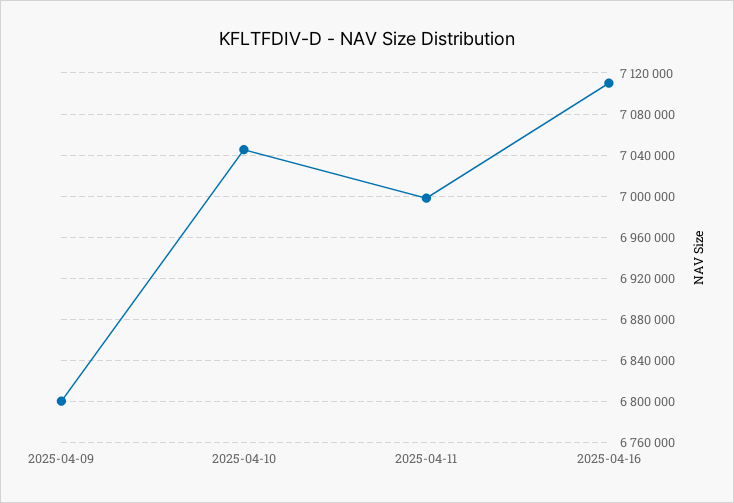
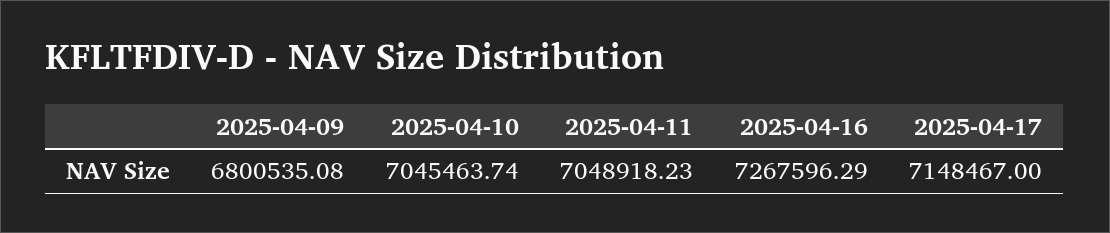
2025-04-11: 7000000 -> 7048918.23
2025-04-16: 7110000 -> 7267596.29
2025-04-17: none -> 7148467

